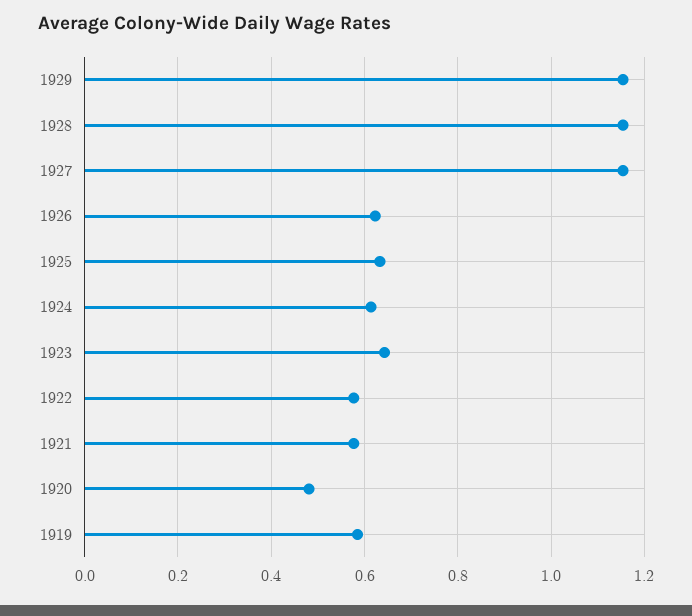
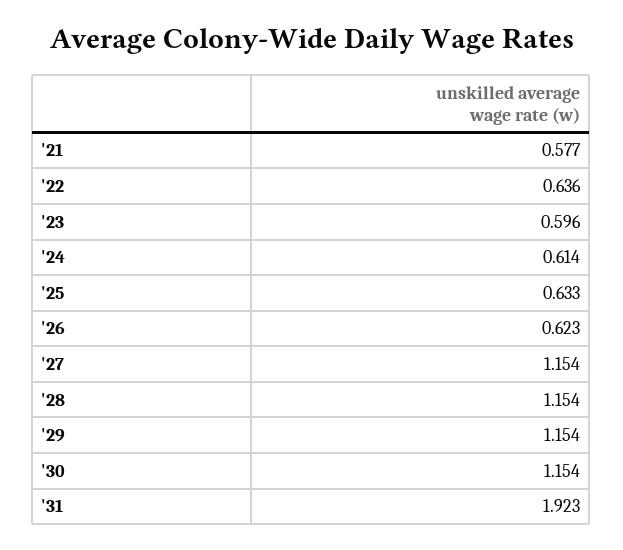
1923: 0.64 -> 0.596
1922: 0.58 -> 0.636
1920: 0.48 -> none
1919: 0.58 -> none
'30: none -> 1.154
'31: none -> 1.923

